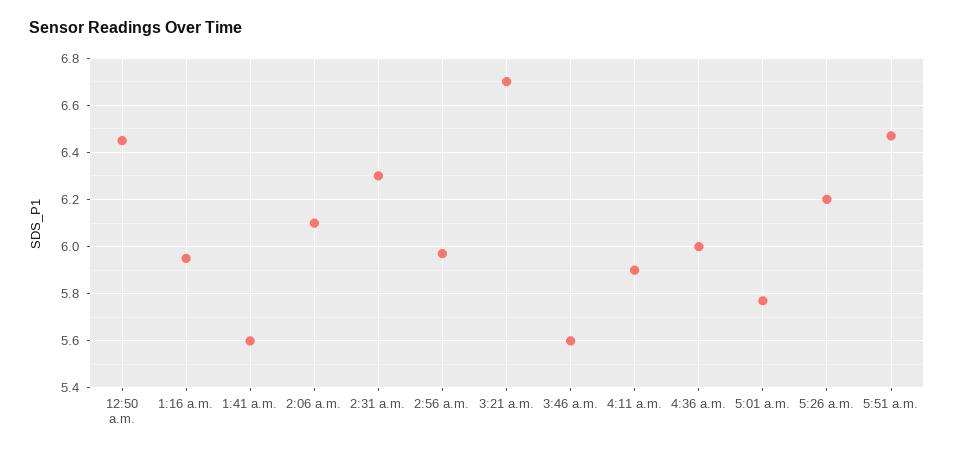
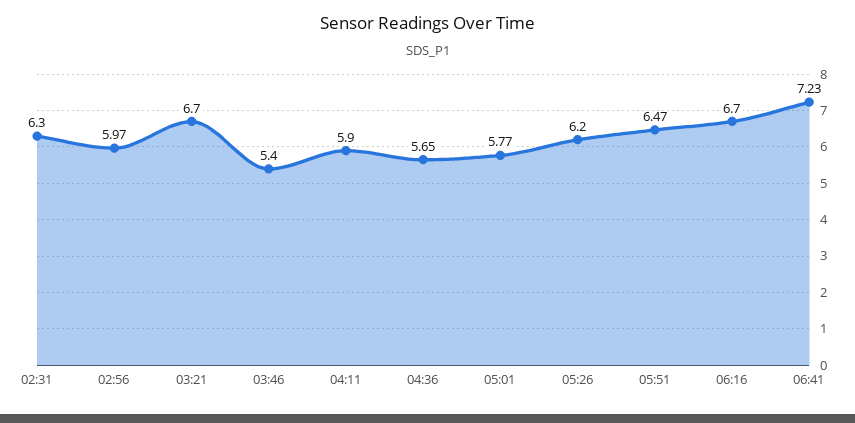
12:50 a.m.: 6.45 -> none
1:16 a.m.: 5.95 -> none
1:41 a.m.: 5.6 -> none
2:06 a.m.: 6.1 -> none
3:46 a.m.: 5.6 -> 5.4
4:36 a.m.: 6 -> 5.65
06:16: none -> 6.7
06:41: none -> 7.23

